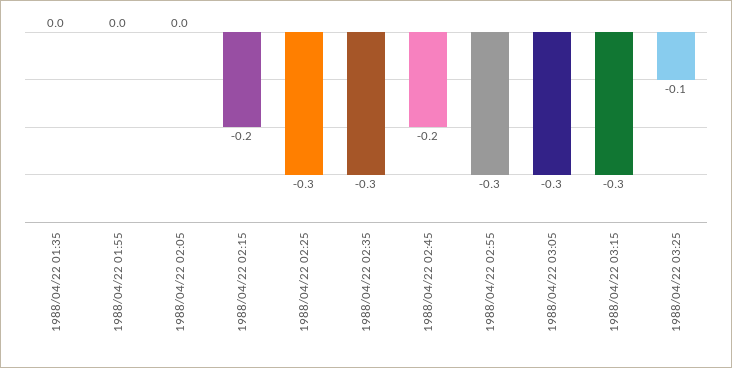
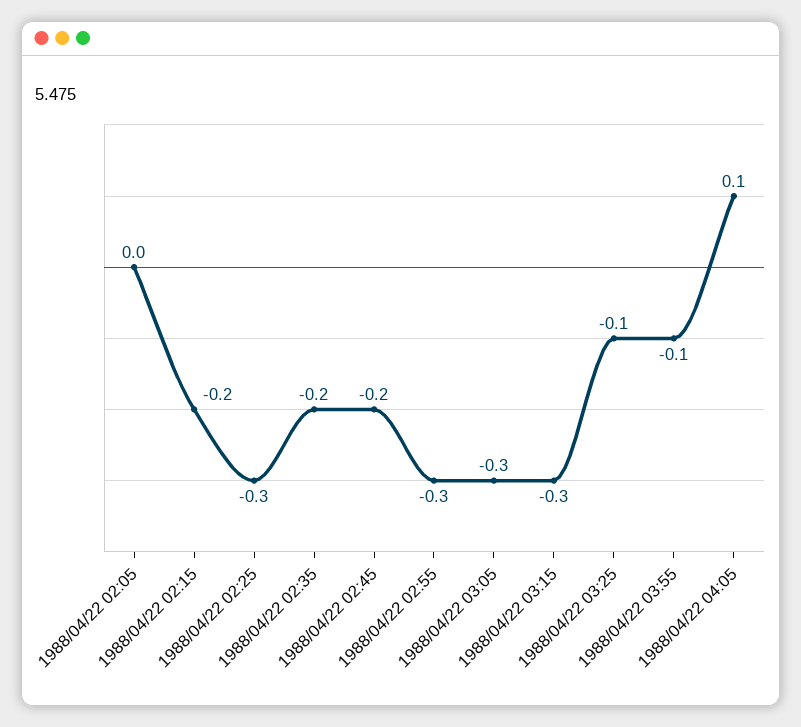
1988/04/22 01:35: 0 -> none
1988/04/22 01:55: 0 -> none
1988/04/22 02:35: -0.3 -> -0.2
1988/04/22 03:55: none -> -0.1
1988/04/22 04:05: none -> 0.1

